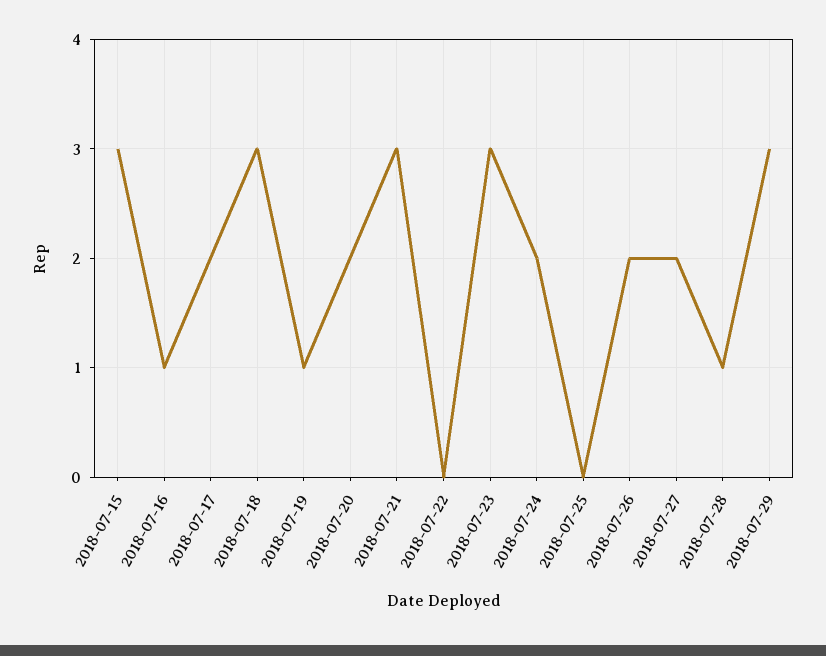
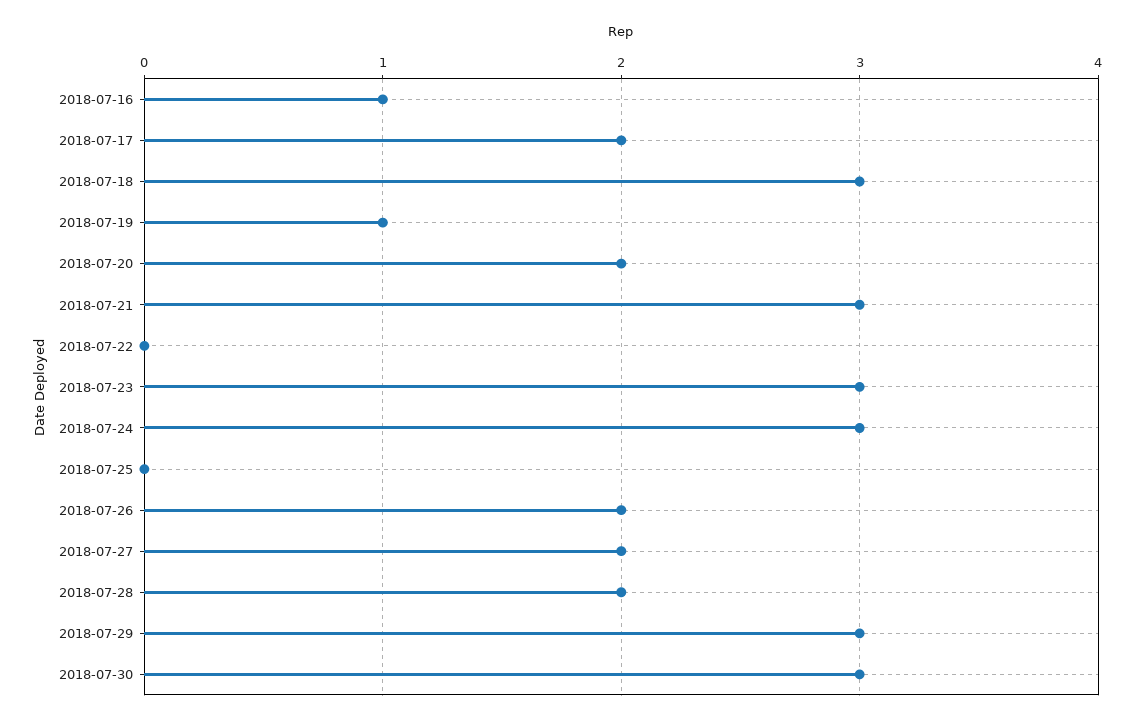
2018-07-15: 3 -> none
2018-07-24: 2 -> 3
2018-07-28: 1 -> 2
2018-07-30: none -> 3

